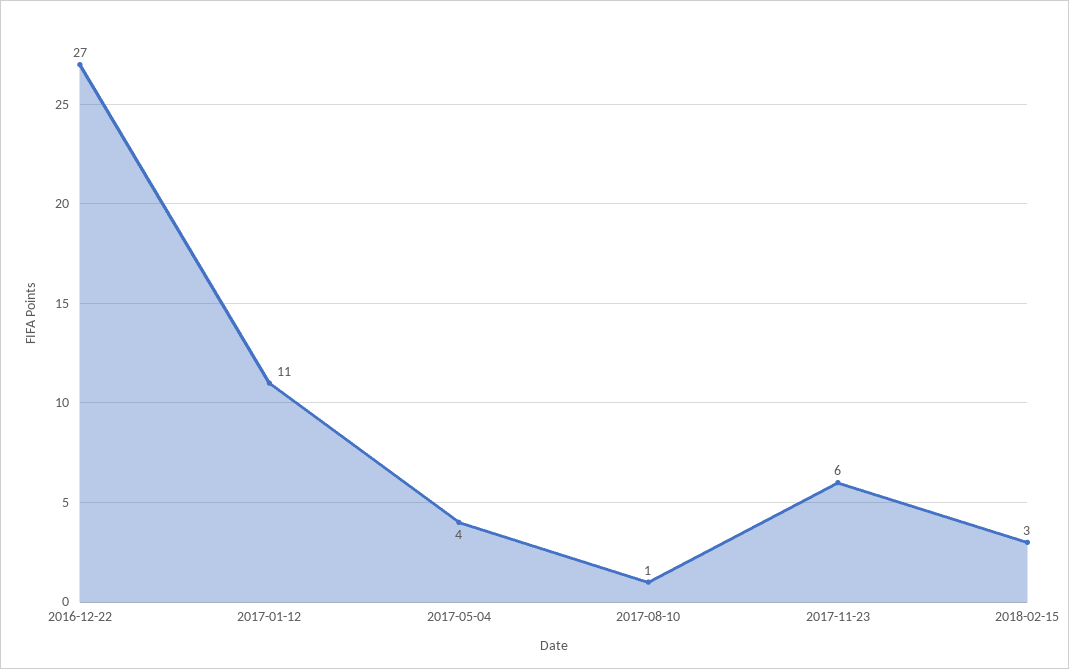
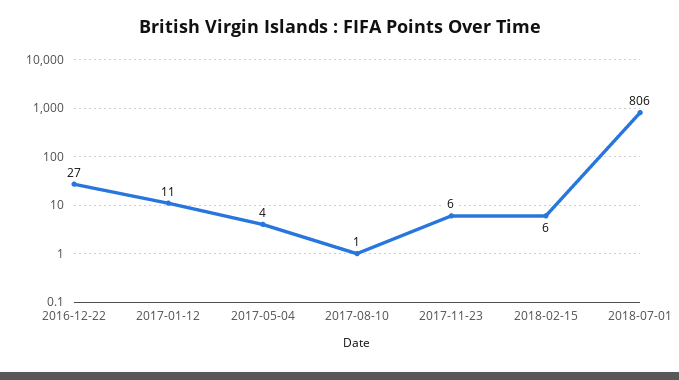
2018-02-15: 3 -> 6
2018-07-01: none -> 806

